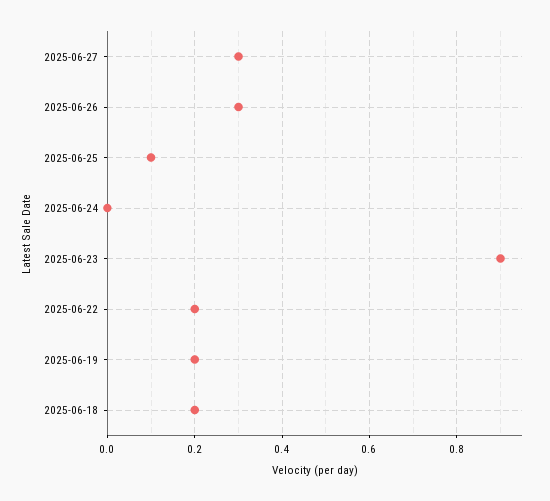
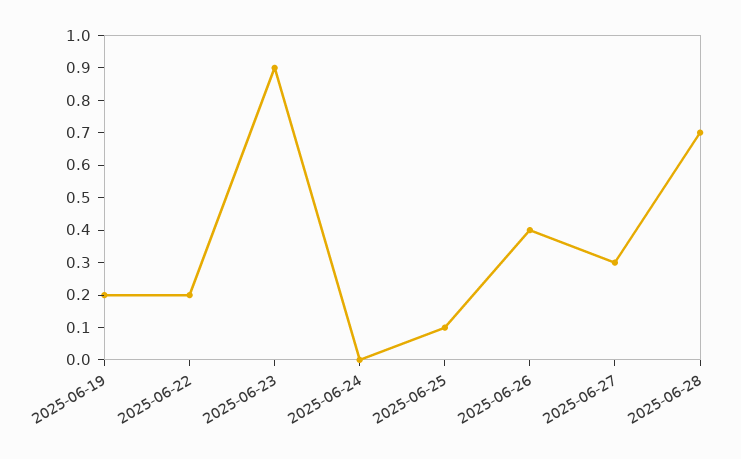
2025-06-26: 0.3 -> 0.4
2025-06-18: 0.2 -> none
2025-06-28: none -> 0.7

